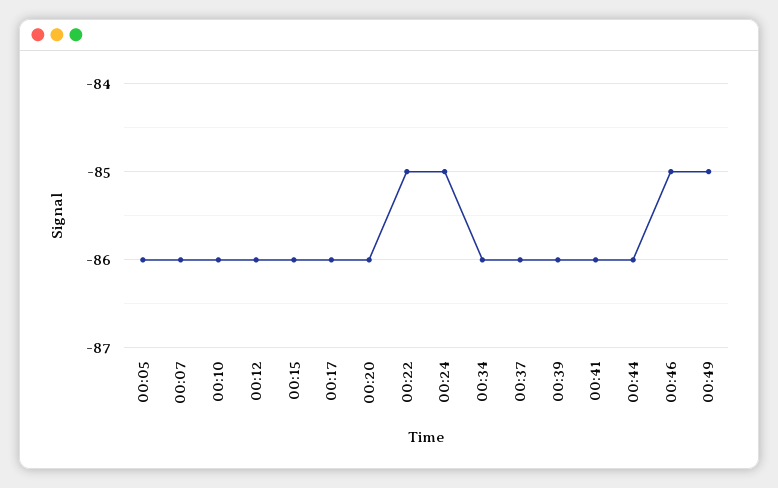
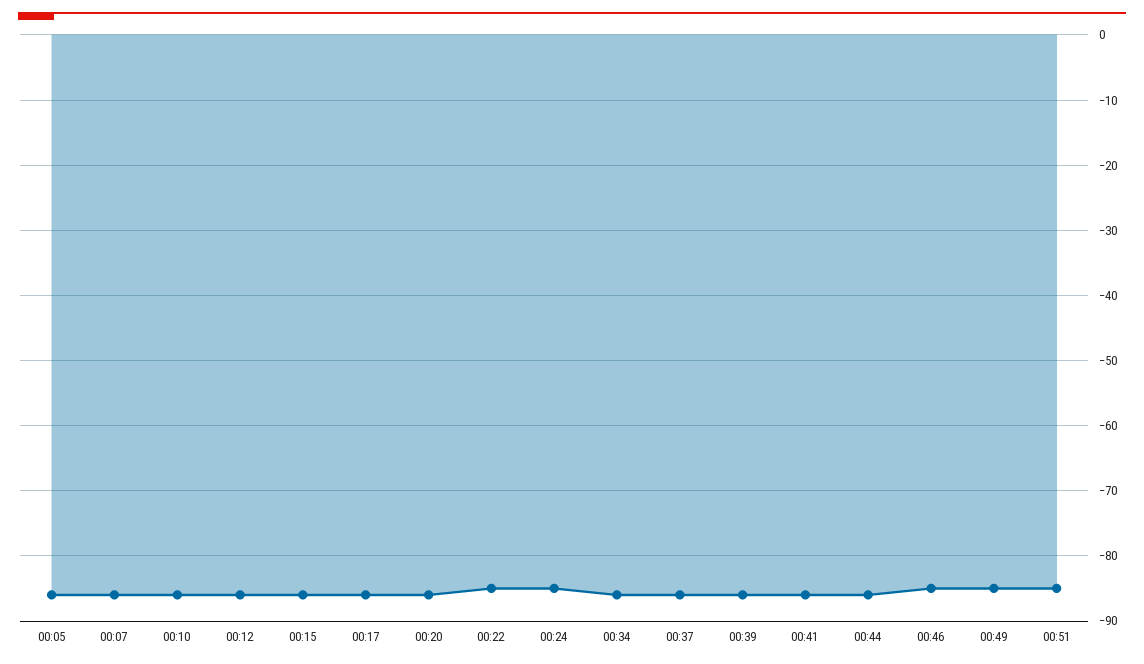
00:51: none -> -85

